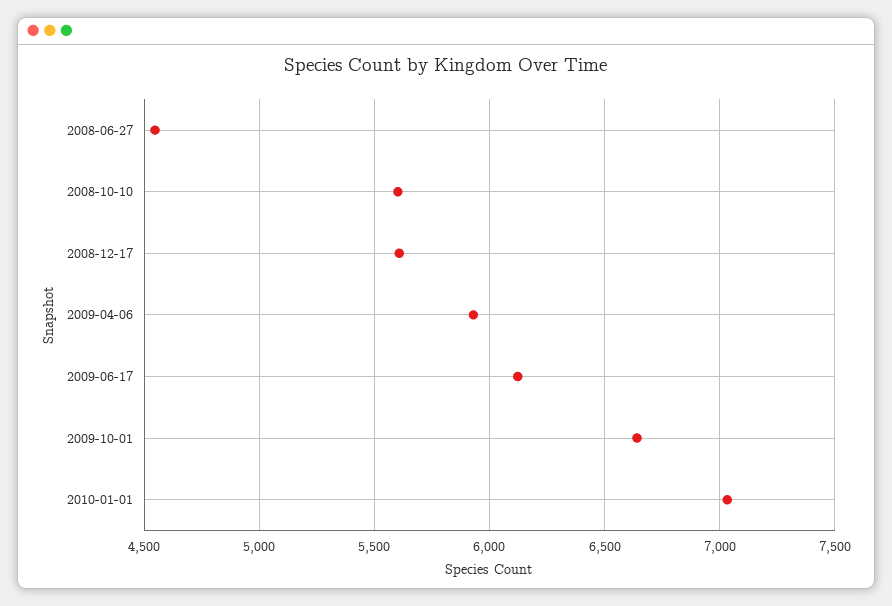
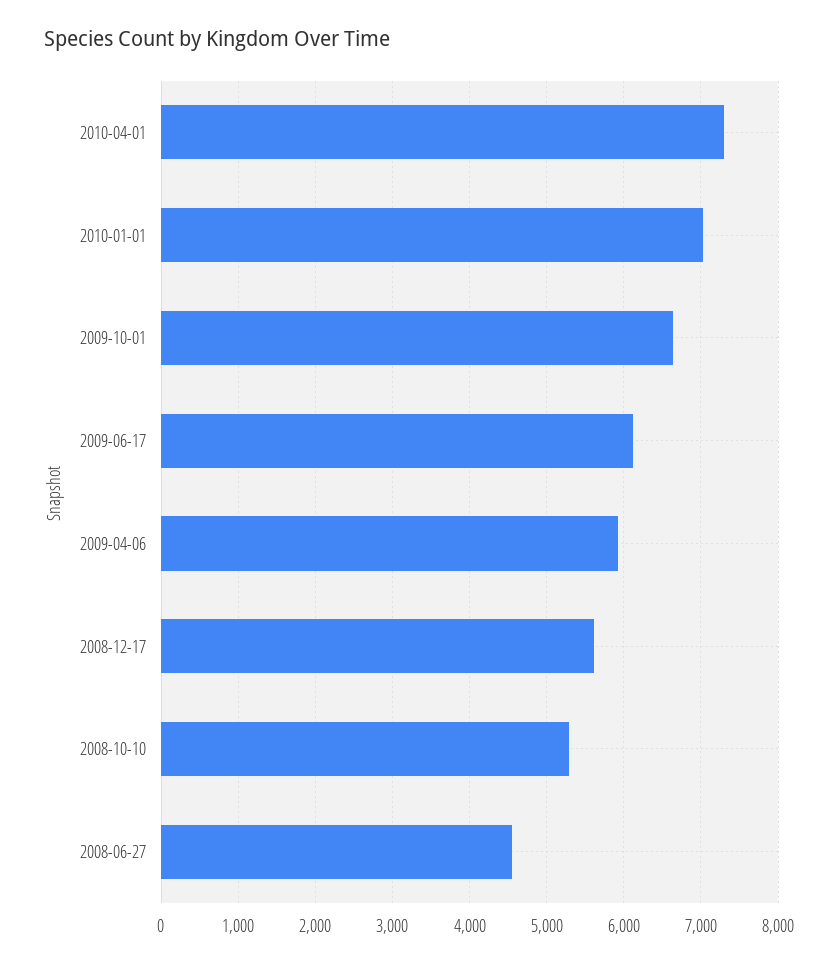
2008-10-10: 5600 -> 5300
2010-04-01: none -> 7300

